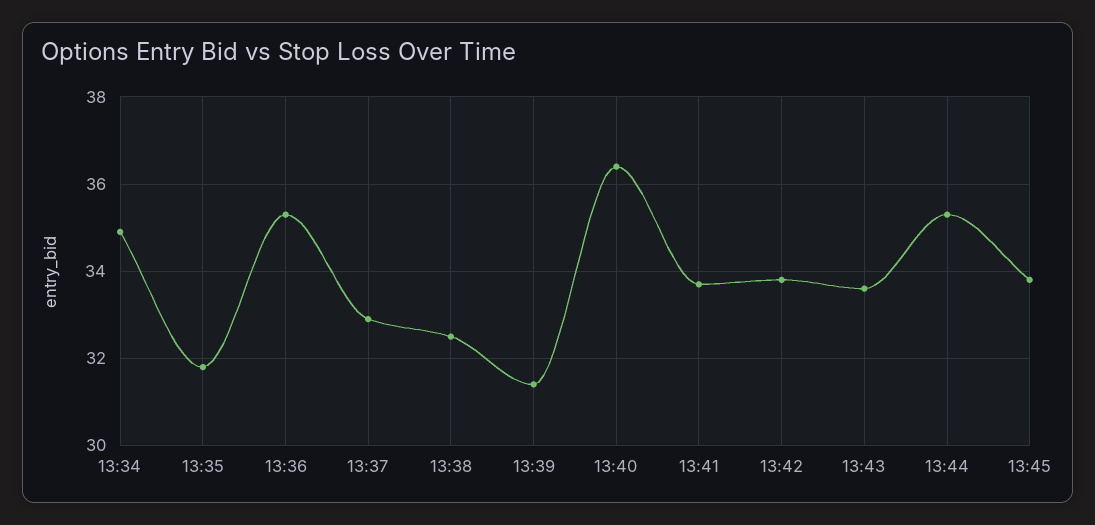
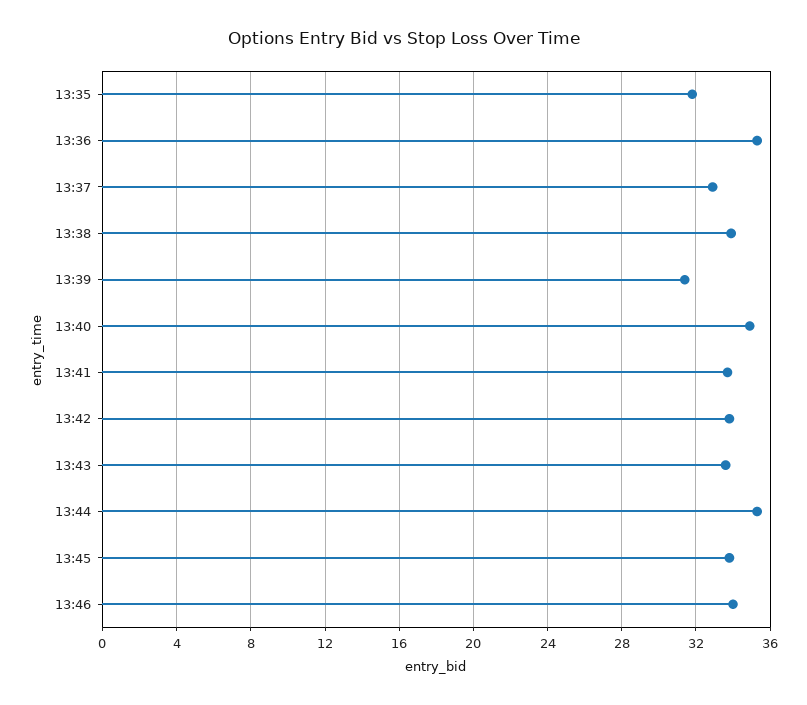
13:34: 35 -> none
13:38: 32.5 -> 34
13:40: 36.5 -> 35
13:46: none -> 34

